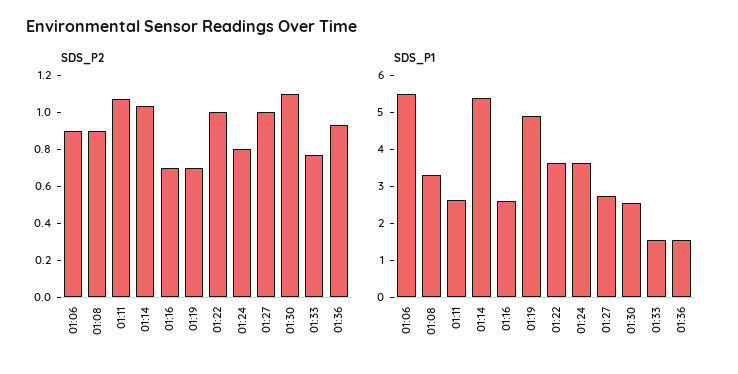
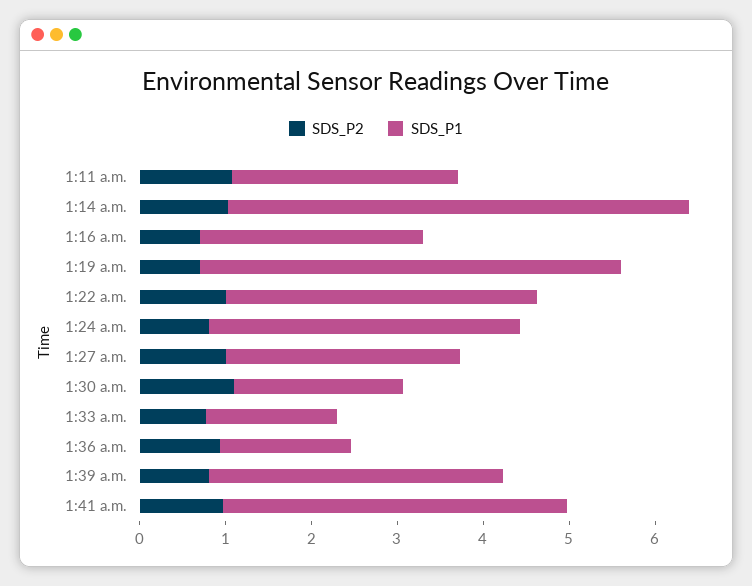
SDS_P2, 01:06: 0.9 -> none
SDS_P2, 01:08: 0.9 -> none
SDS_P1, 01:06: 5.5 -> none
SDS_P1, 01:08: 3.25 -> none
SDS_P1, 01:30: 2.5 -> 2
SDS_P2, 1:39 a.m.: none -> 0.8
SDS_P1, 1:39 a.m.: none -> 3.4
SDS_P2, 1:41 a.m.: none -> 1
SDS_P1, 1:41 a.m.: none -> 4

